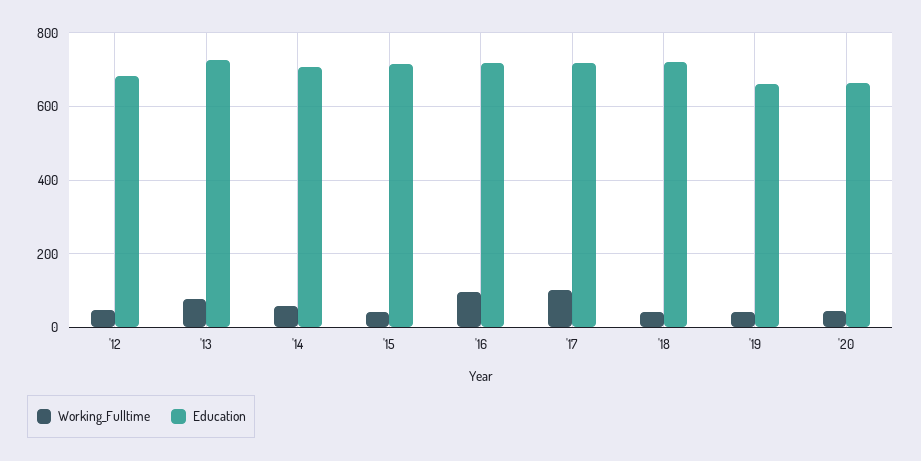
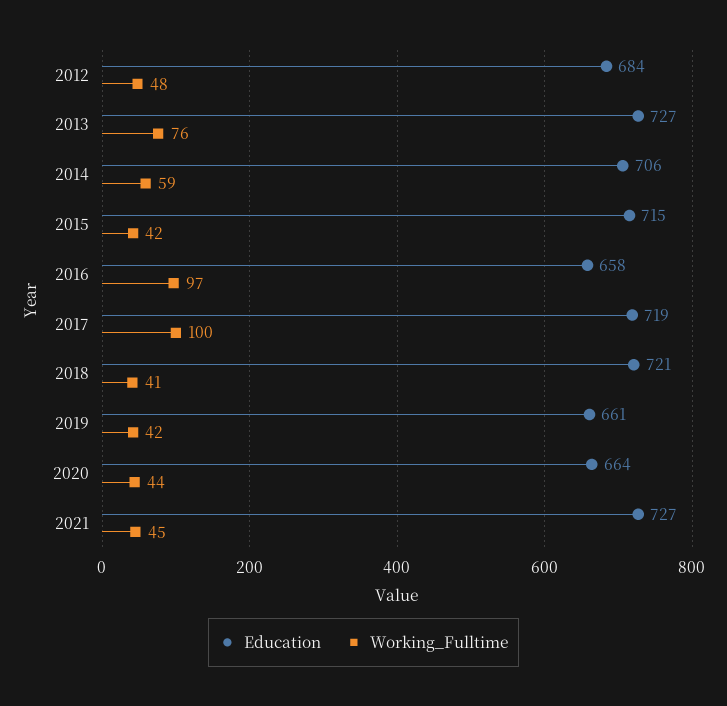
Education, '16: 720 -> 658
Education, 2021: none -> 727
Working_Fulltime, 2021: none -> 45

